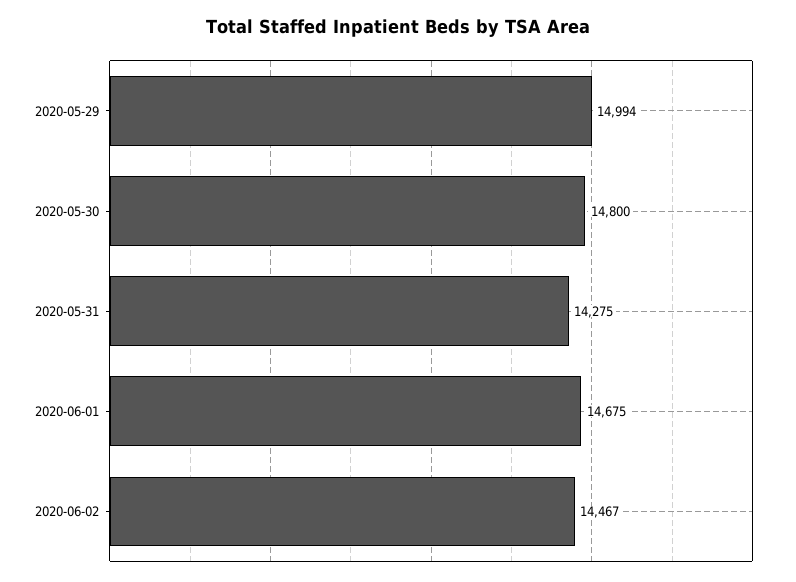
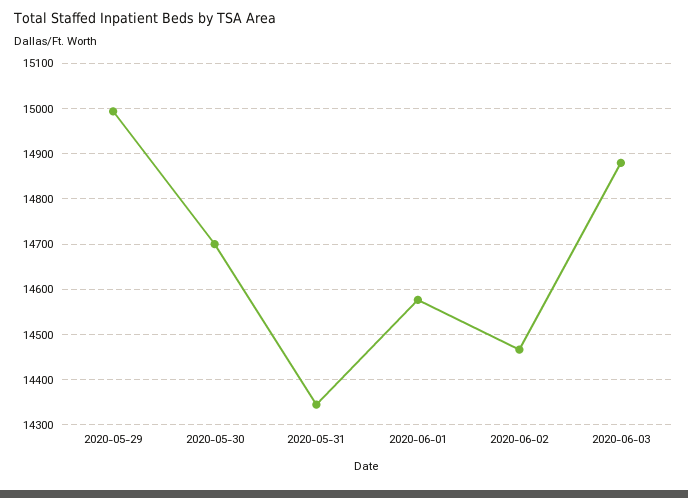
2020-05-30: 14800 -> 14700
2020-05-31: 14275 -> 14340
2020-06-01: 14675 -> 14580
2020-06-03: none -> 14880

